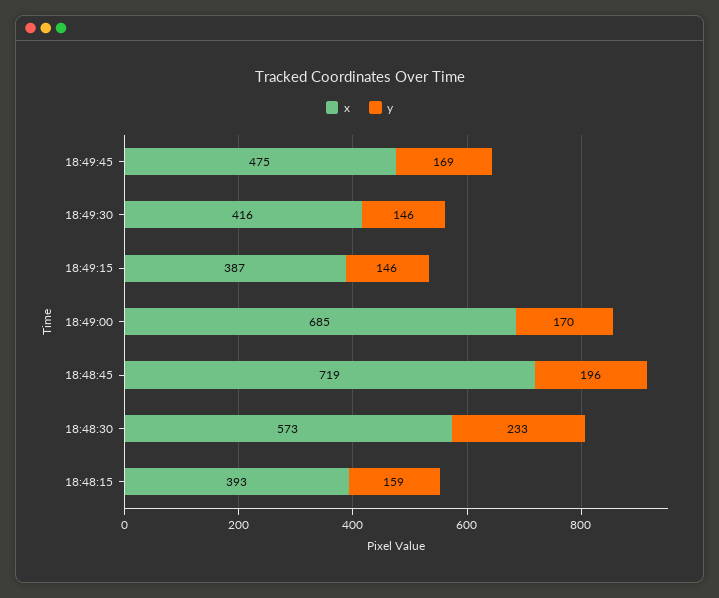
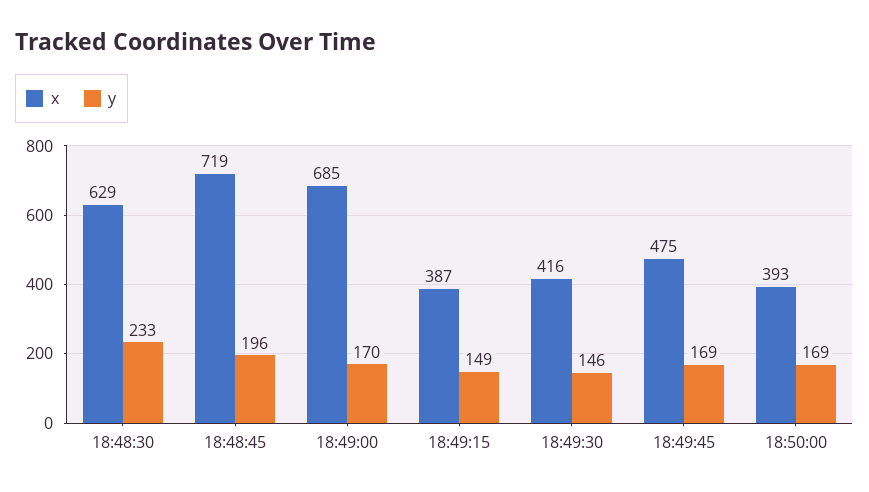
y, 18:49:15: 146 -> 149
x, 18:48:30: 573 -> 629
x, 18:48:15: 393 -> none
y, 18:48:15: 159 -> none
x, 18:50:00: none -> 393
y, 18:50:00: none -> 169

